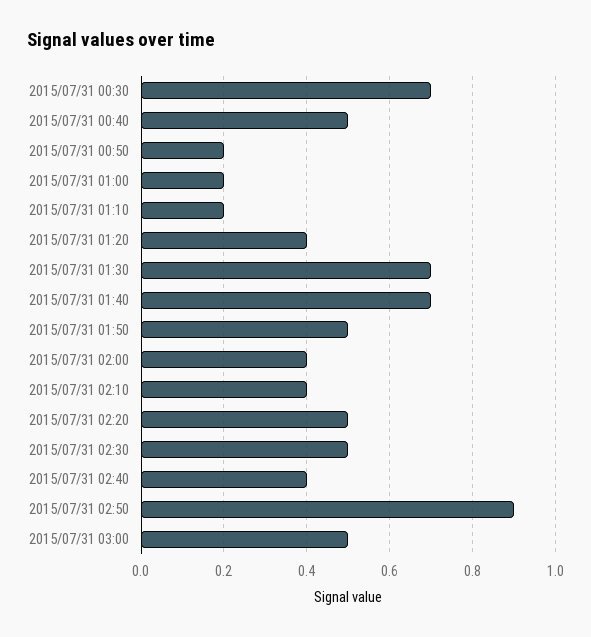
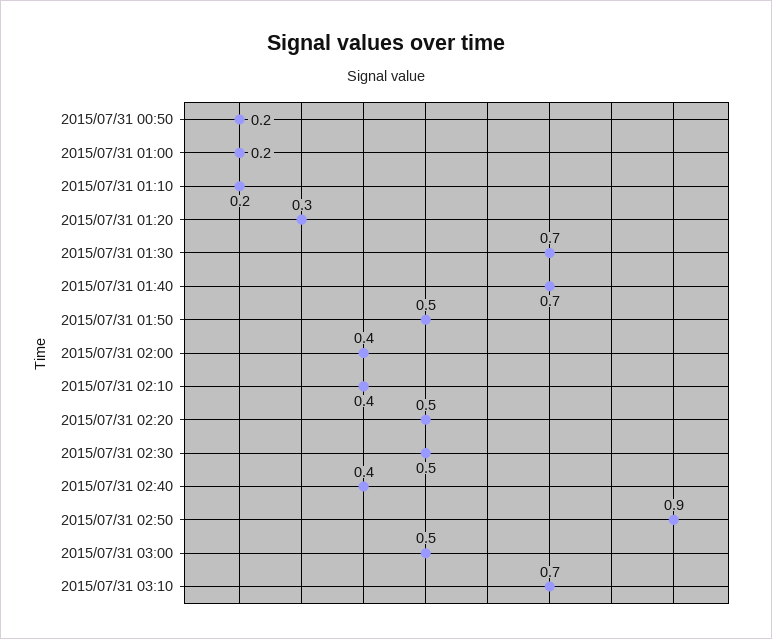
2015/07/31 00:30: 0.7 -> none
2015/07/31 00:40: 0.5 -> none
2015/07/31 01:20: 0.4 -> 0.3
2015/07/31 03:10: none -> 0.7

